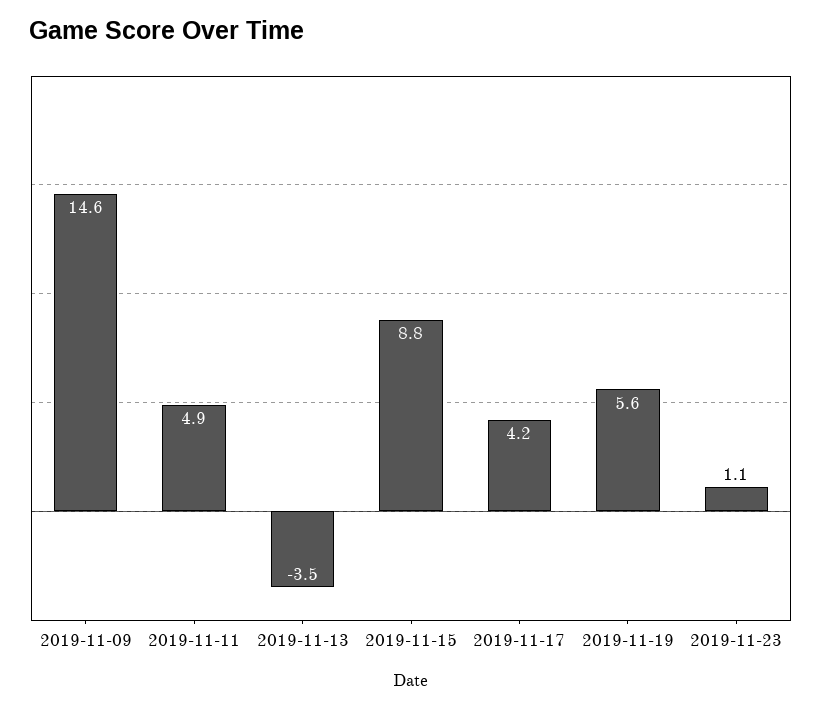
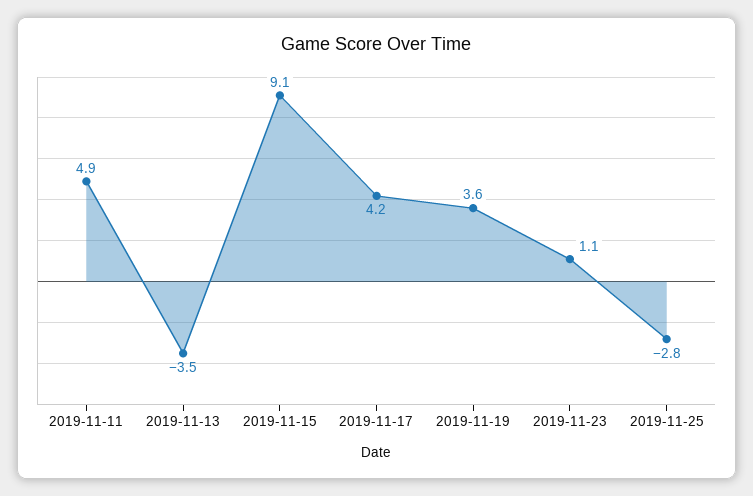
2019-11-09: 14.6 -> none
2019-11-15: 8.8 -> 9.1
2019-11-19: 5.6 -> 3.6
2019-11-25: none -> -2.8

